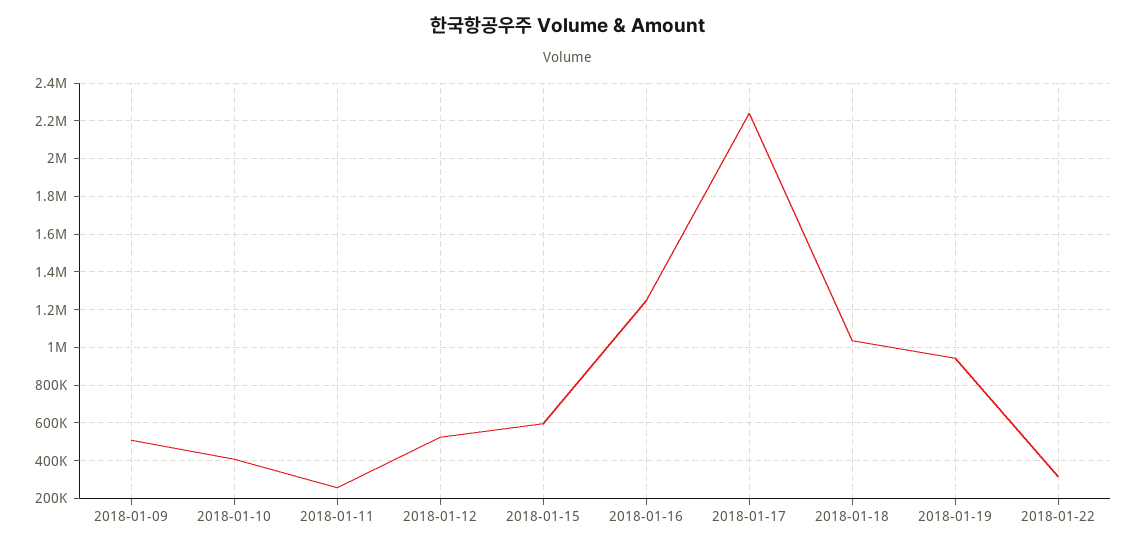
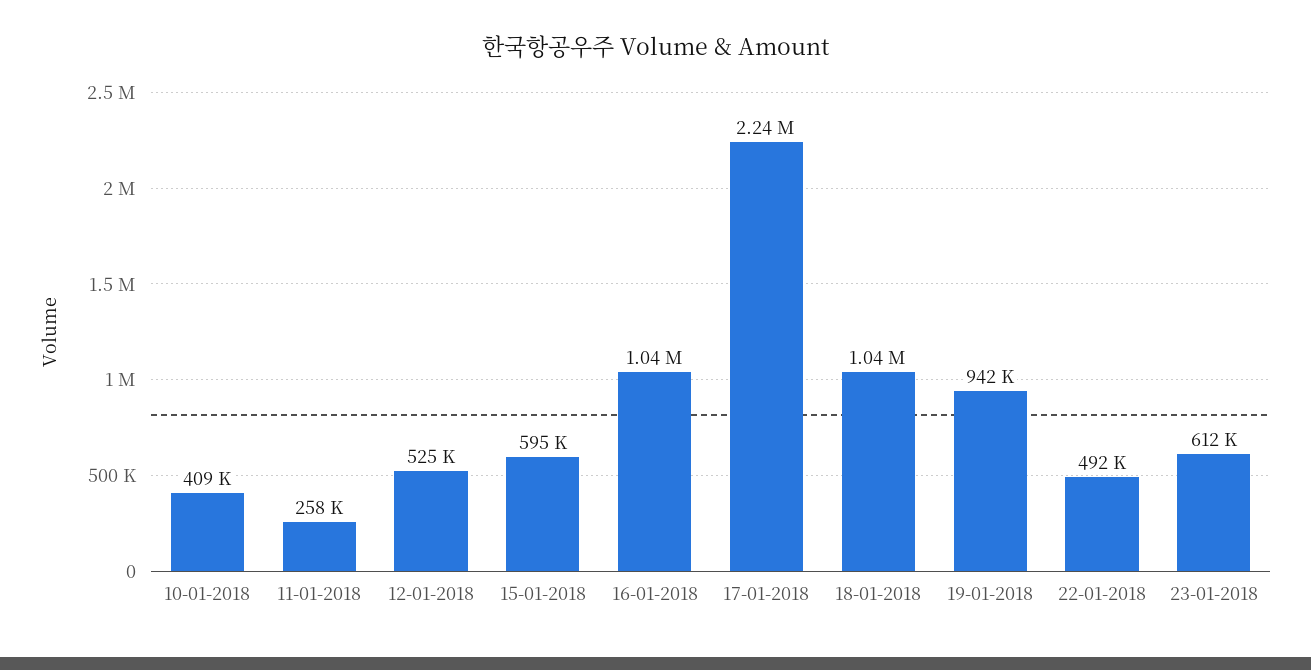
2018-01-09: 500000 -> none
2018-01-16: 1250000 -> 1040000
2018-01-22: 300000 -> 492000
23-01-2018: none -> 612000

